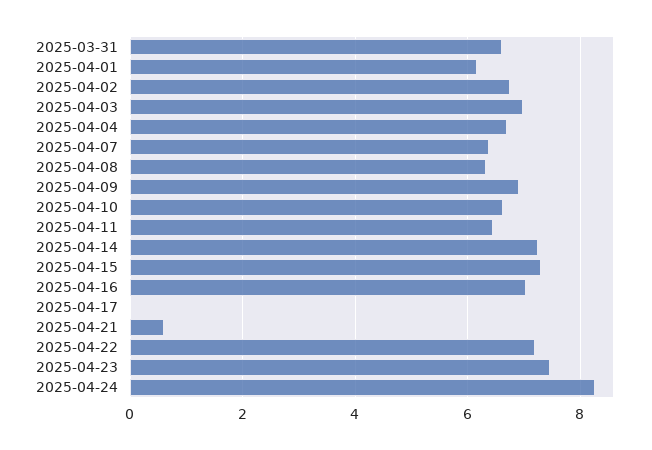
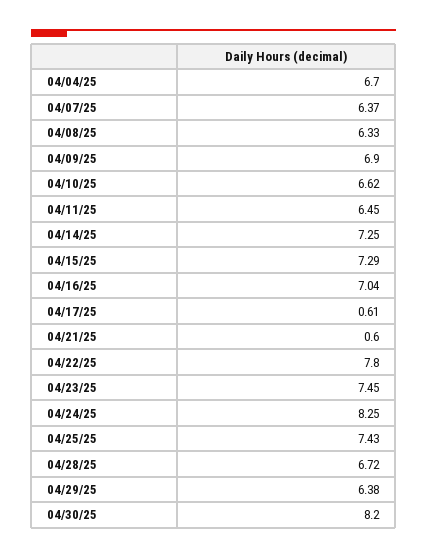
2025-03-31: 6.6 -> none
2025-04-01: 6.2 -> none
2025-04-02: 6.8 -> none
2025-04-03: 7 -> none
2025-04-17: 0 -> 0.61
2025-04-22: 7.2 -> 7.8
04/25/25: none -> 7.43
04/28/25: none -> 6.72
04/29/25: none -> 6.38
04/30/25: none -> 8.2

